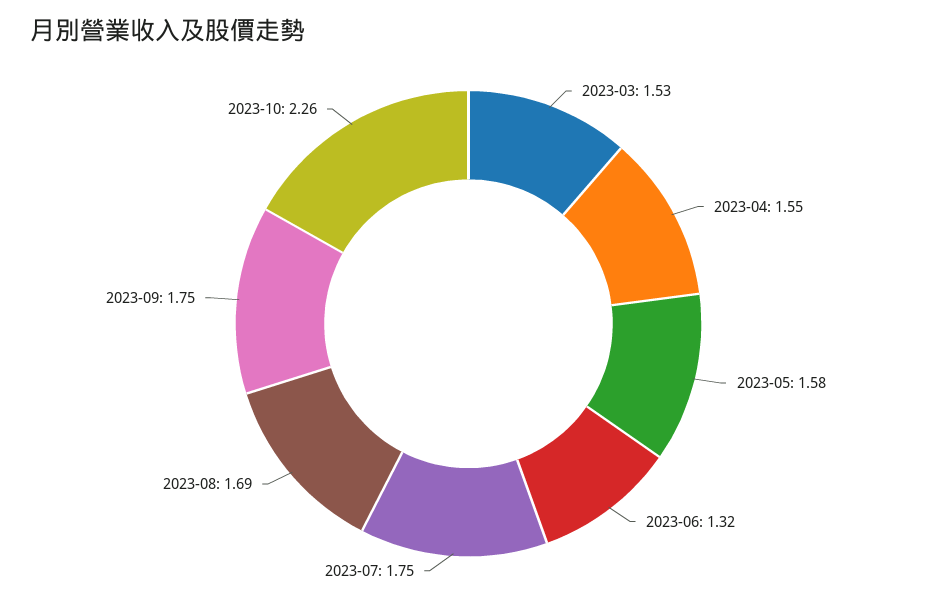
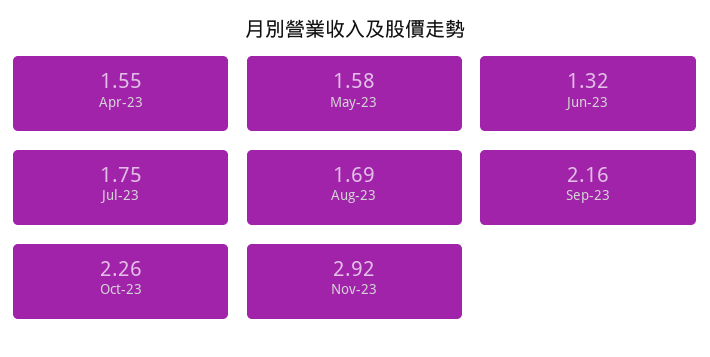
2023-03: 1.53 -> none
2023-09: 1.75 -> 2.16
Nov-23: none -> 2.92

